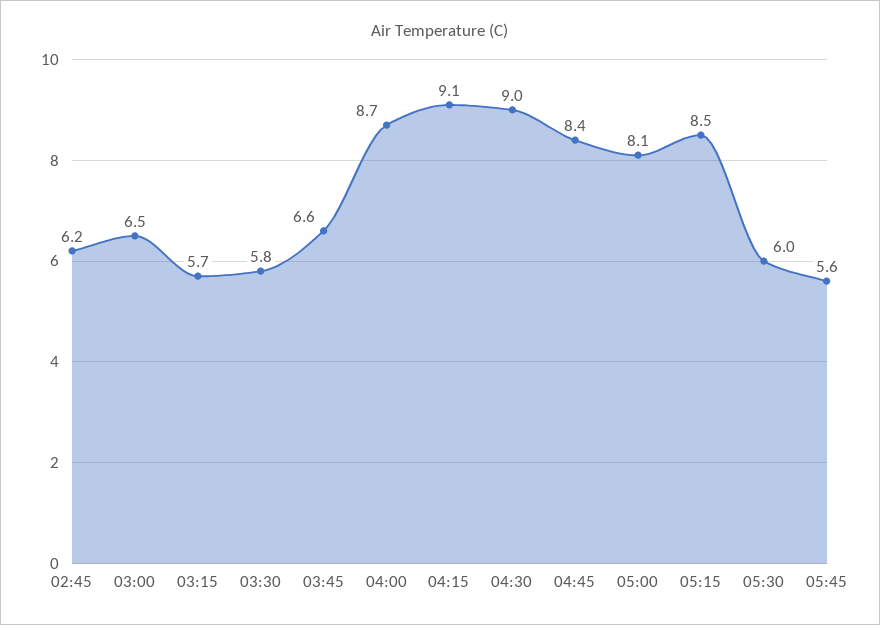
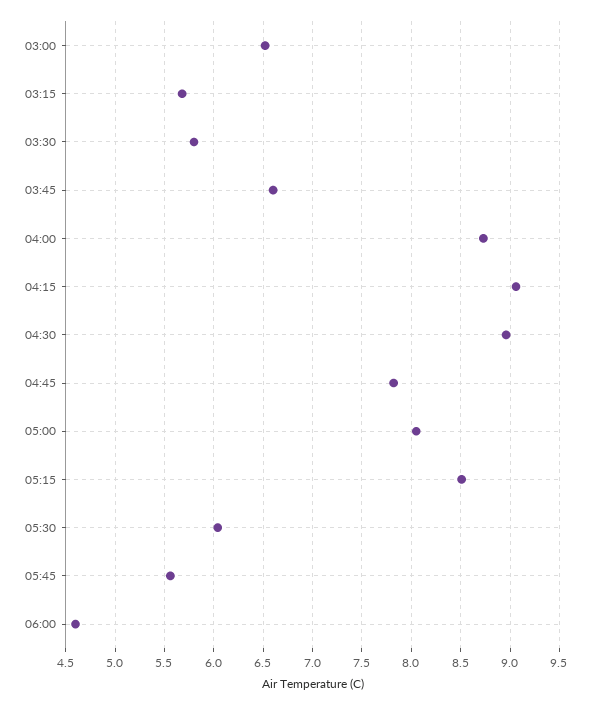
02:45: 6.2 -> none
04:45: 8.4 -> 7.8
06:00: none -> 4.6

